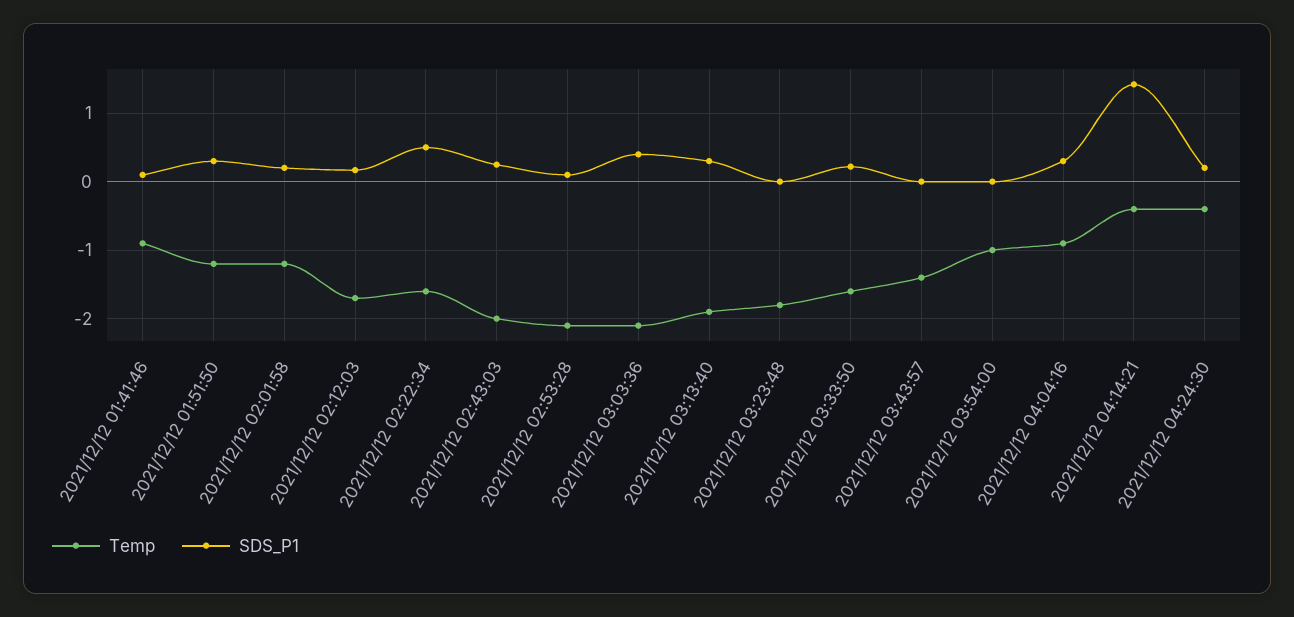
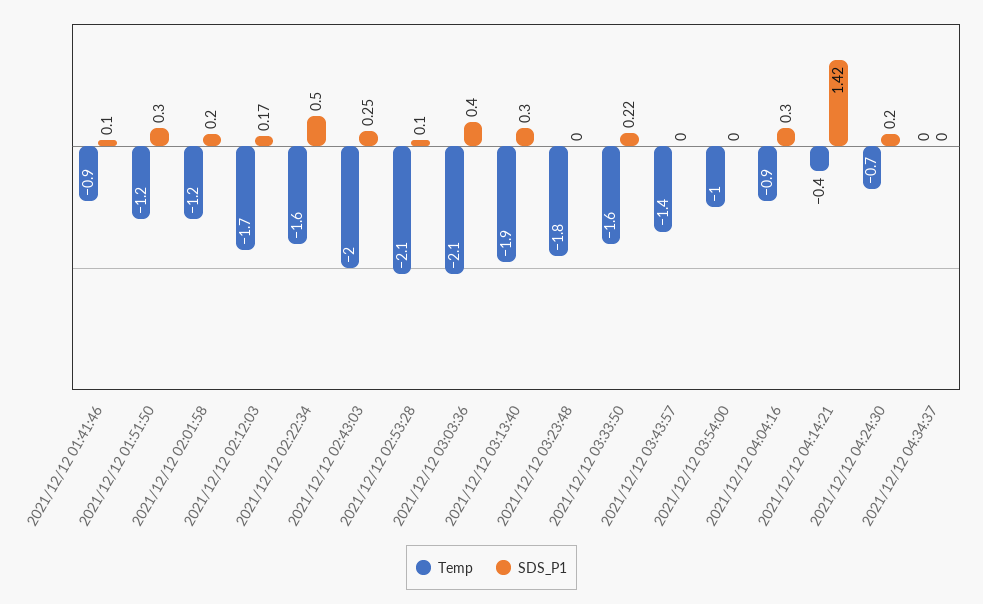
Temp, 2021/12/12 04:24:30: -0.4 -> -0.7
Temp, 2021/12/12 04:34:37: none -> 0
SDS_P1, 2021/12/12 04:34:37: none -> 0

